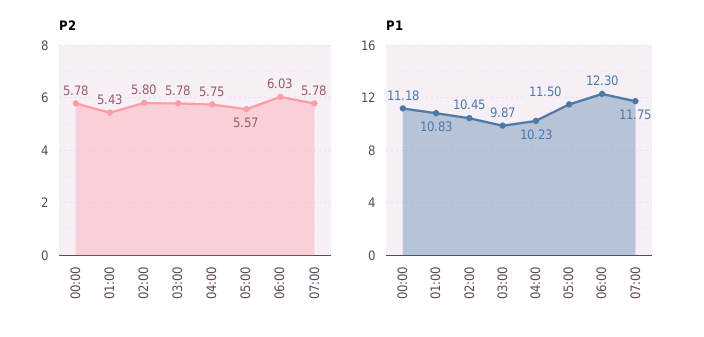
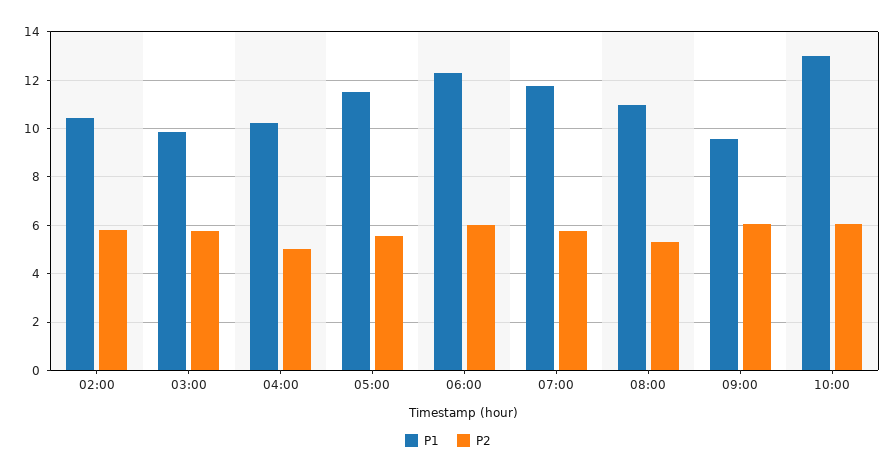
P2, 00:00: 5.78 -> none
P2, 01:00: 5.43 -> none
P2, 04:00: 5.75 -> 5
P1, 00:00: 11.18 -> none
P1, 01:00: 10.83 -> none
P1, 08:00: none -> 11
P2, 08:00: none -> 5.25
P1, 09:00: none -> 9.5
P2, 09:00: none -> 6
P1, 10:00: none -> 13
P2, 10:00: none -> 6

